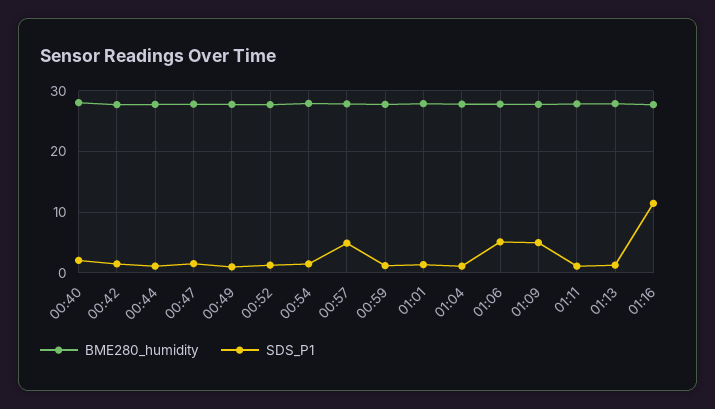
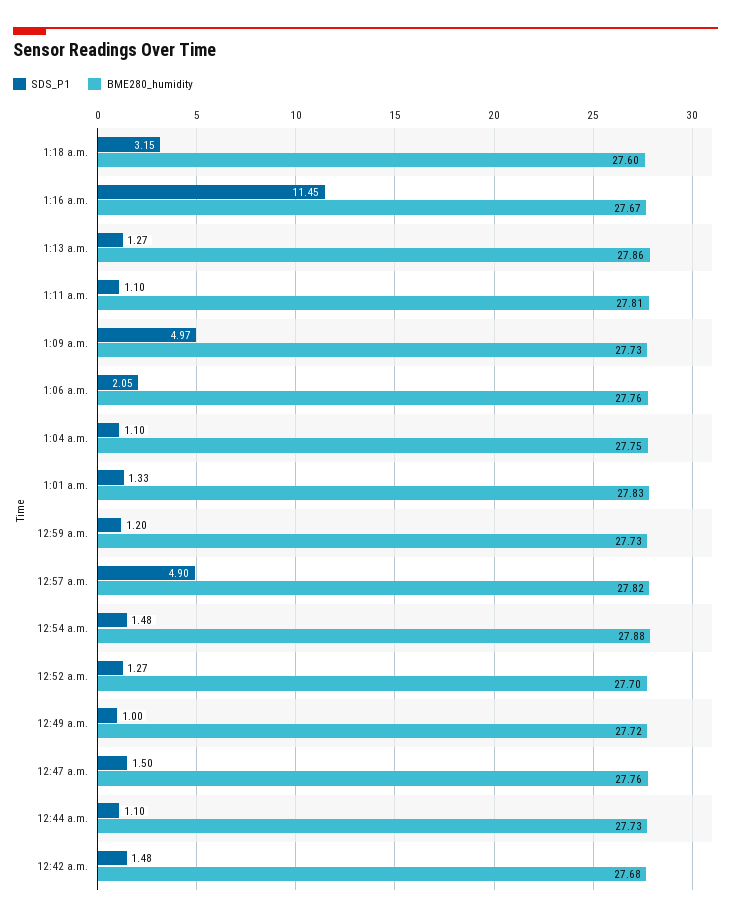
BME280_humidity, 00:40: 28 -> none
SDS_P1, 00:40: 2 -> none
SDS_P1, 01:06: 5 -> 2.05
SDS_P1, 1:18 a.m.: none -> 3.15
BME280_humidity, 1:18 a.m.: none -> 27.6

